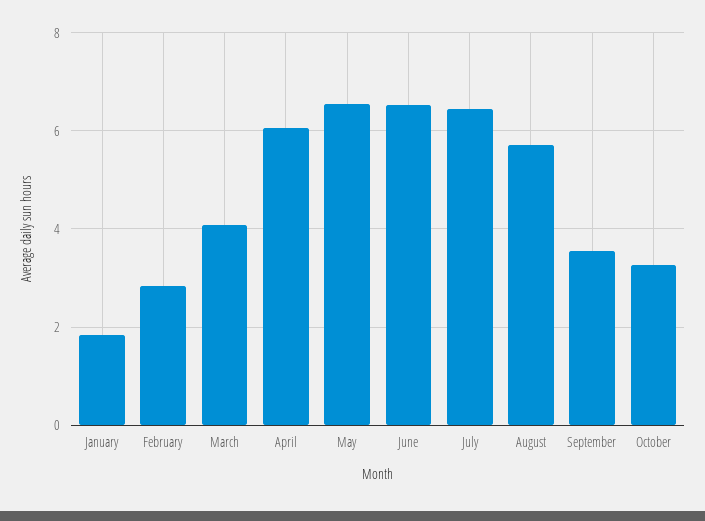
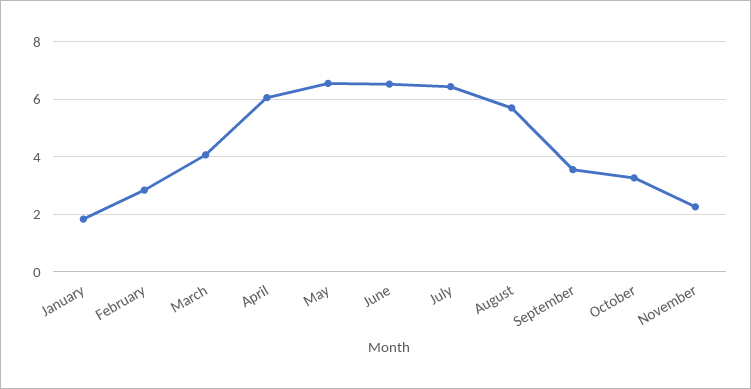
November: none -> 2.25

